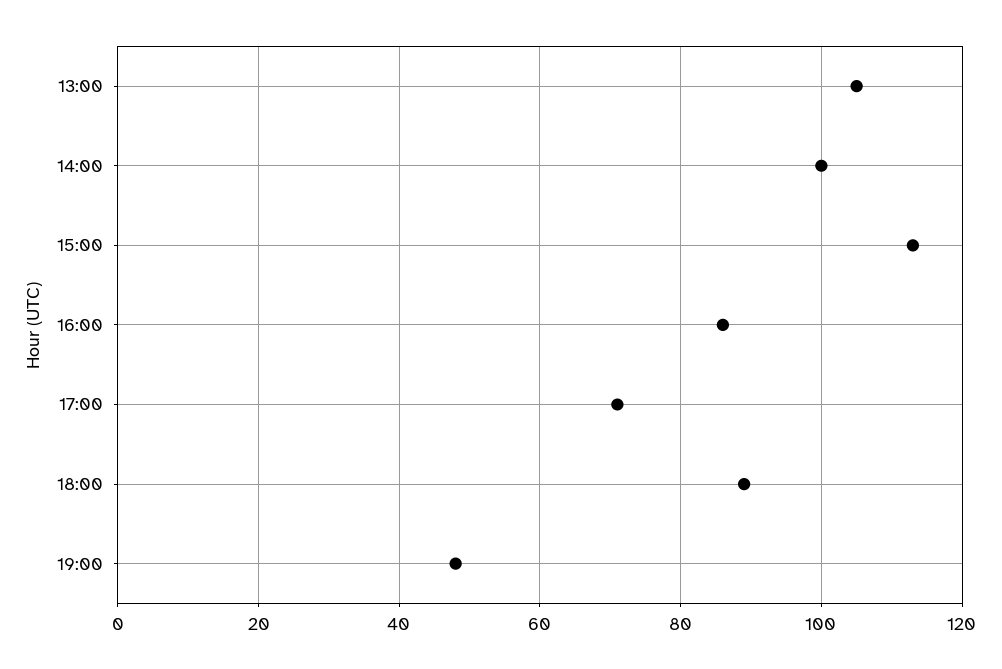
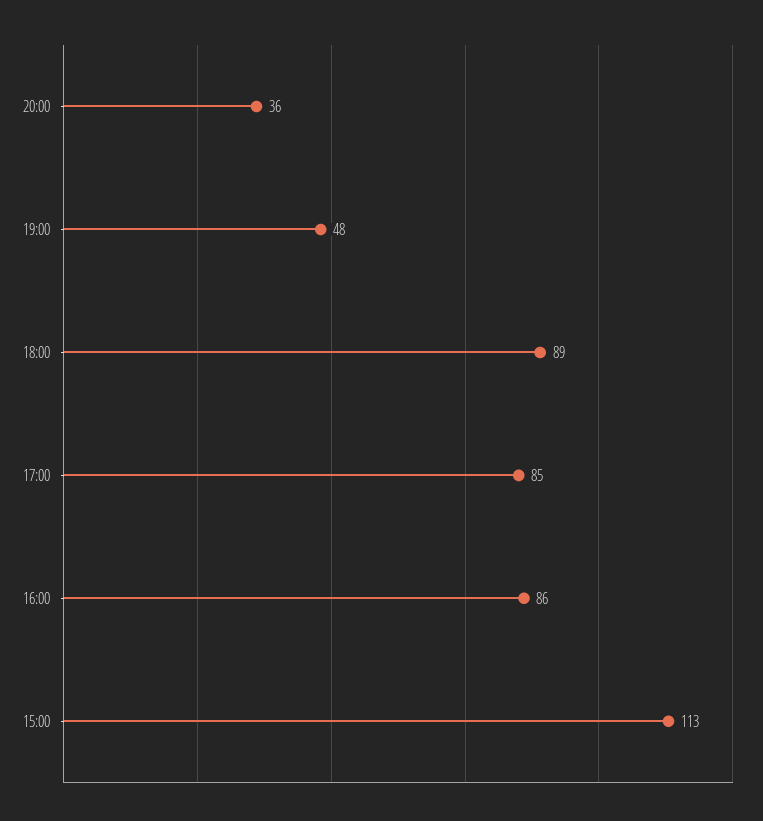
13:00: 105 -> none
14:00: 100 -> none
17:00: 70 -> 85
20:00: none -> 36

